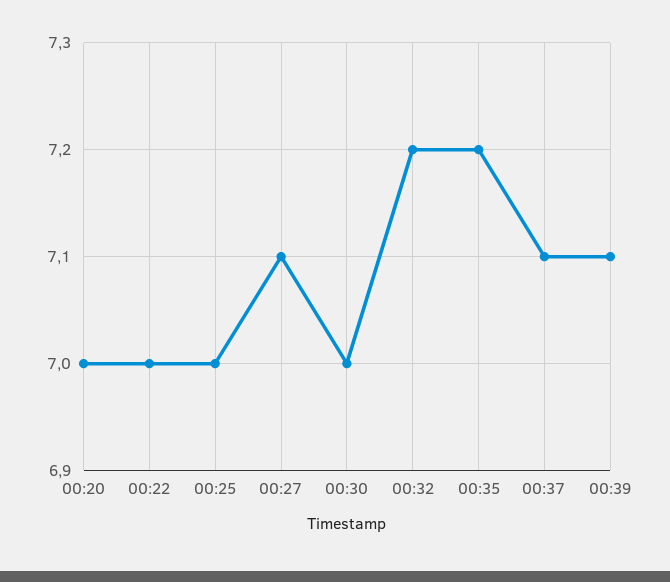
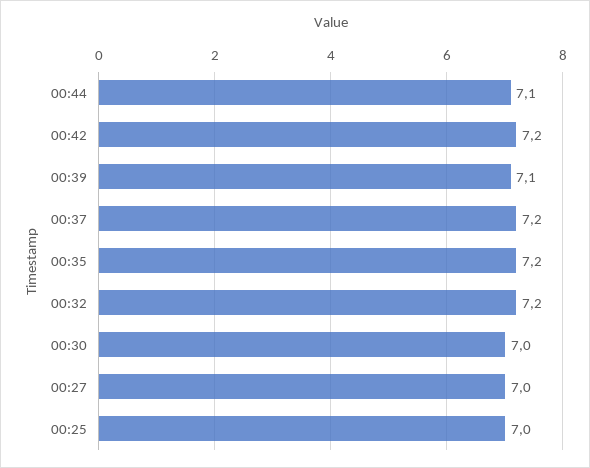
00:20: 7 -> none
00:22: 7 -> none
00:27: 7.1 -> 7
00:37: 7.1 -> 7.2
00:44: none -> 7.1
00:42: none -> 7.2

